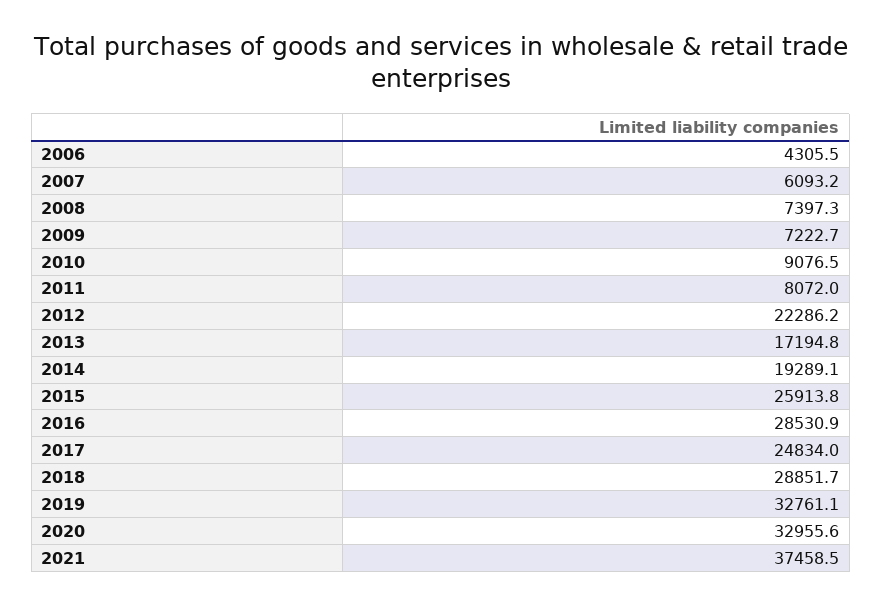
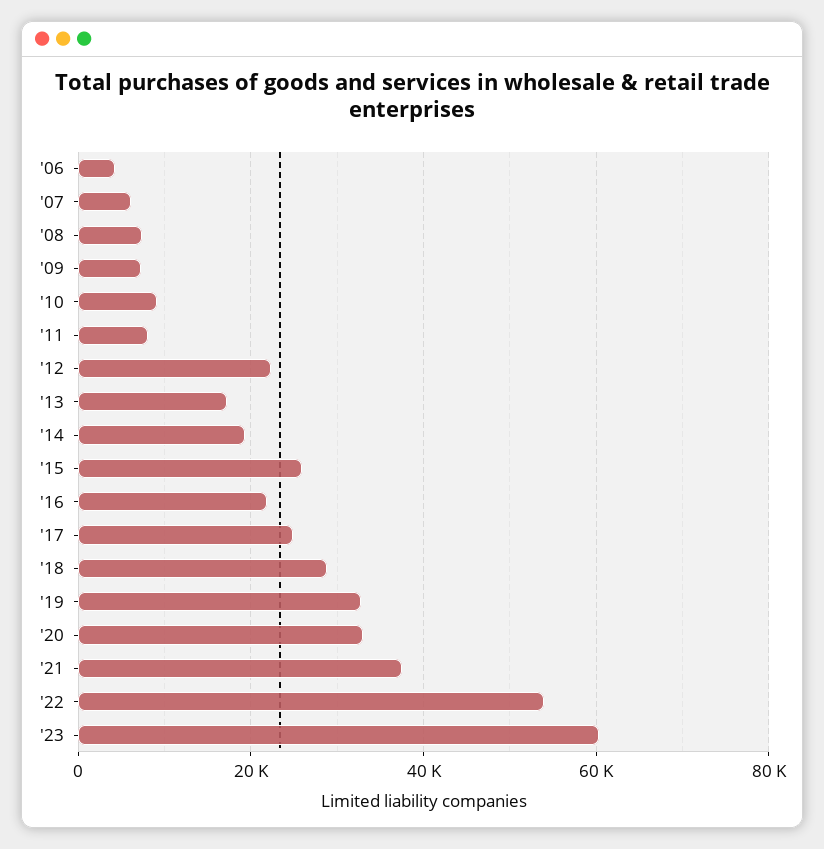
2016: 28530.9 -> 22000
'22: none -> 54000
'23: none -> 60000

